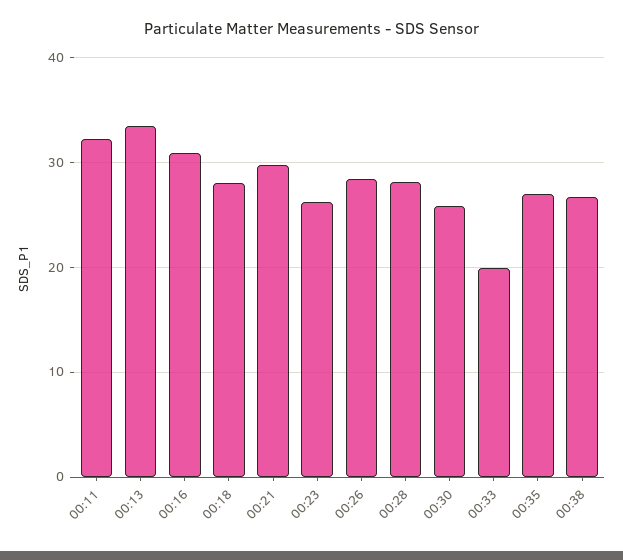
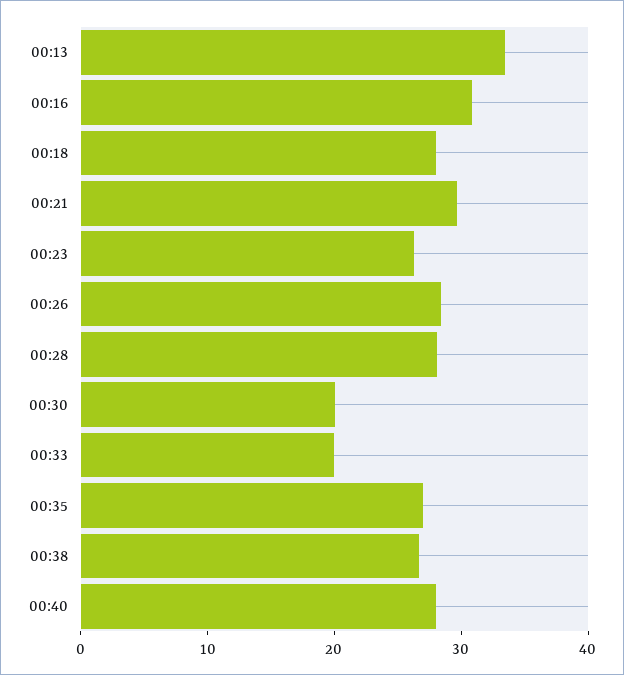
00:11: 32 -> none
00:30: 26 -> 20
00:40: none -> 28

